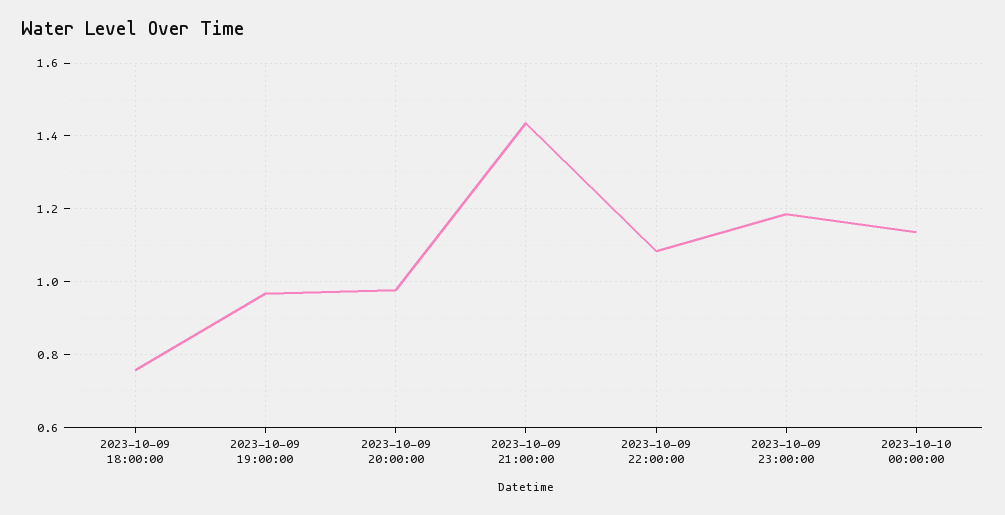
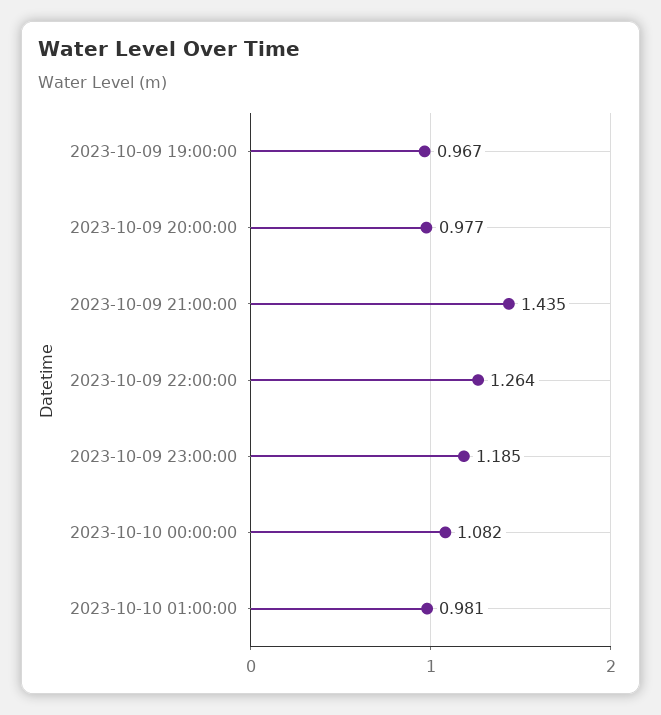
2023-10-09 18:00:00: 0.76 -> none
2023-10-09 22:00:00: 1.08 -> 1.264
2023-10-10 00:00:00: 1.14 -> 1.082
2023-10-10 01:00:00: none -> 0.981

